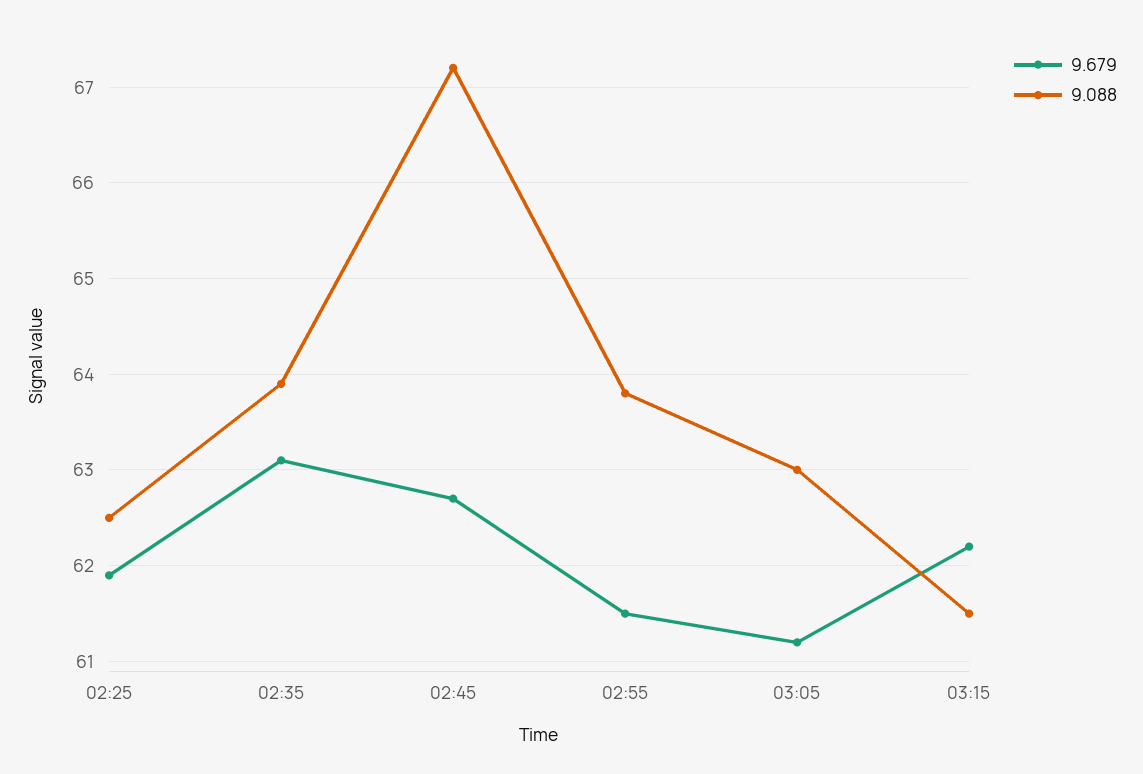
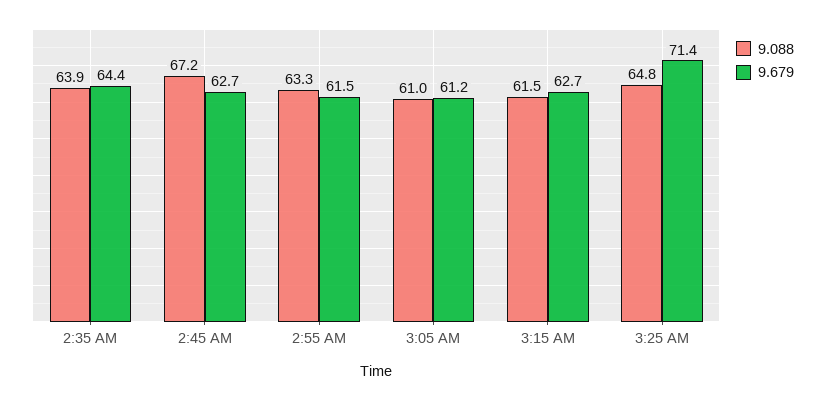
9.679, 02:25: 61.9 -> none
9.088, 02:25: 62.5 -> none
9.679, 02:35: 63.1 -> 64.4
9.088, 02:55: 63.8 -> 63.3
9.088, 03:05: 63 -> 61
9.679, 03:15: 62.2 -> 62.7
9.088, 3:25 AM: none -> 64.8
9.679, 3:25 AM: none -> 71.4

